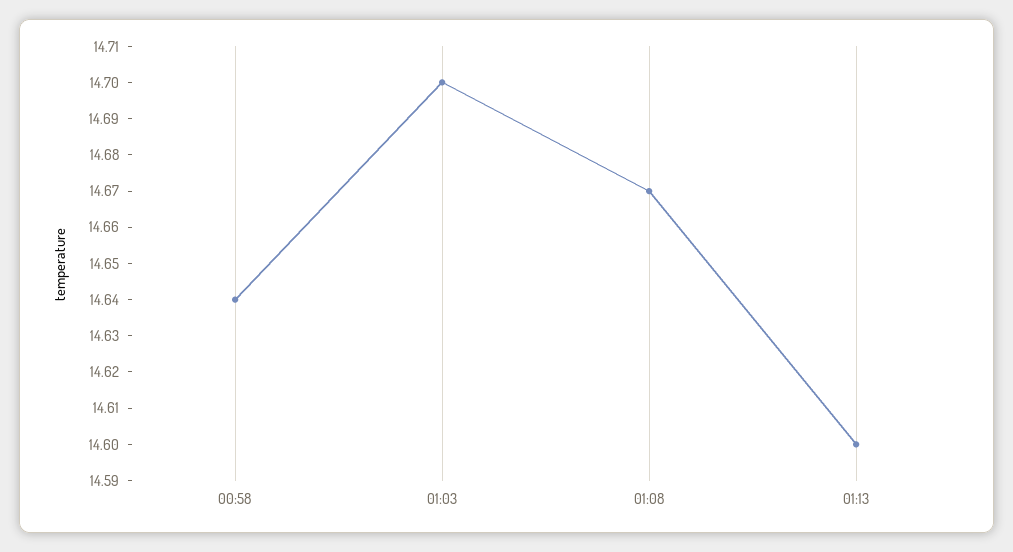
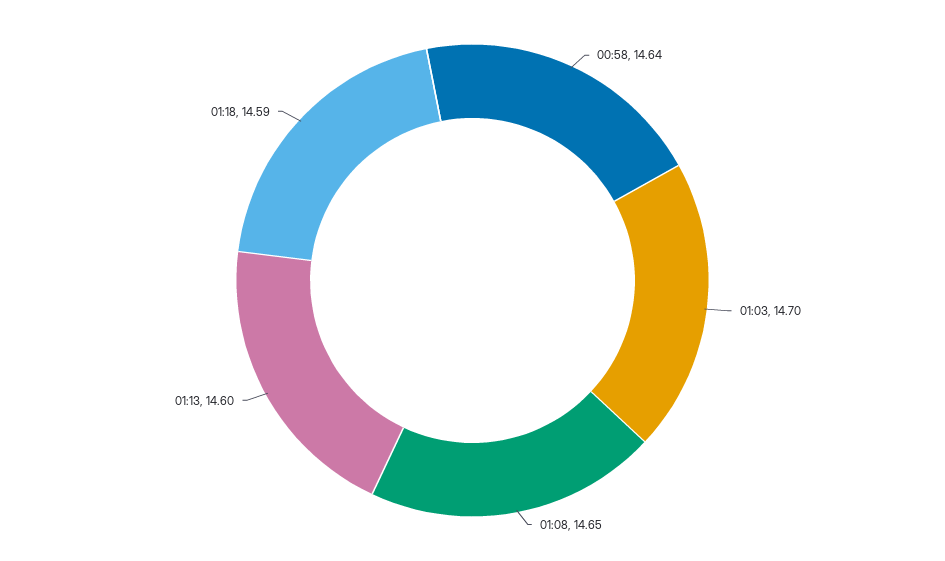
01:08: 14.67 -> 14.65
01:18: none -> 14.59

